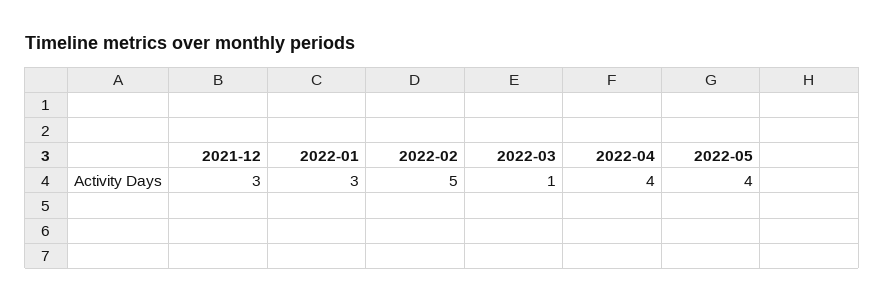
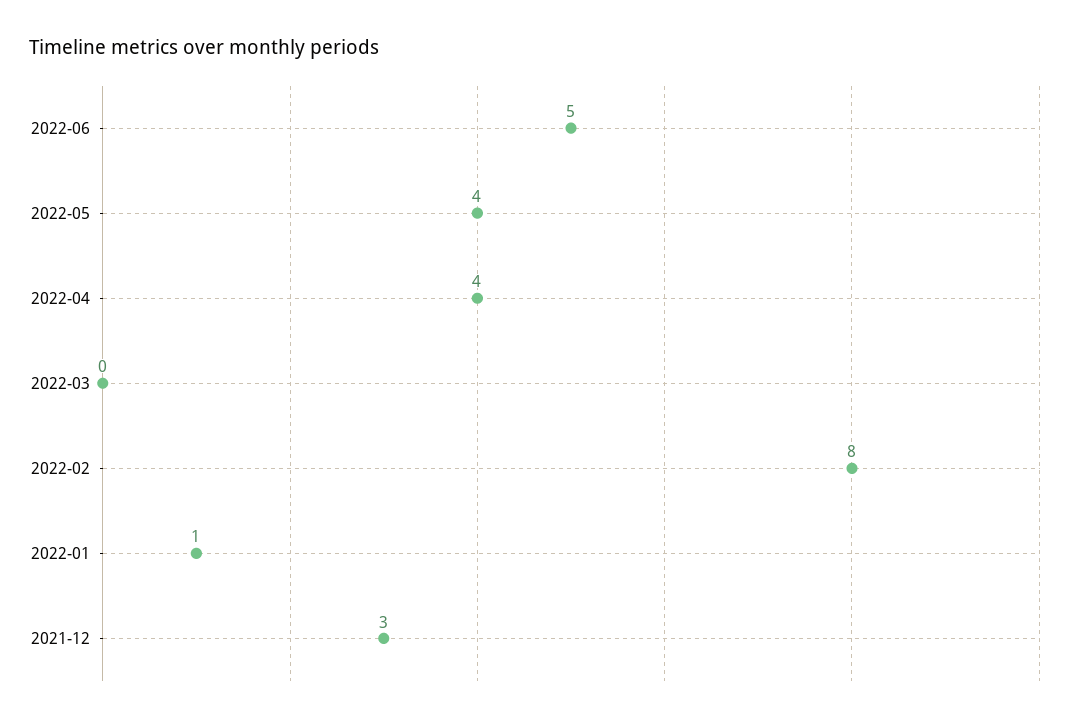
2022-01: 3 -> 1
2022-02: 5 -> 8
2022-03: 1 -> 0
2022-06: none -> 5

